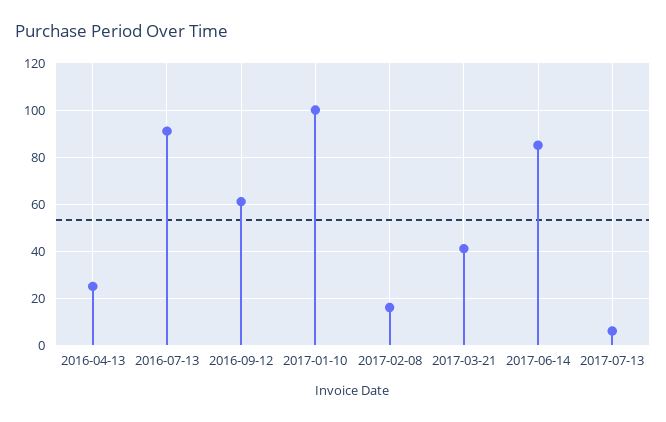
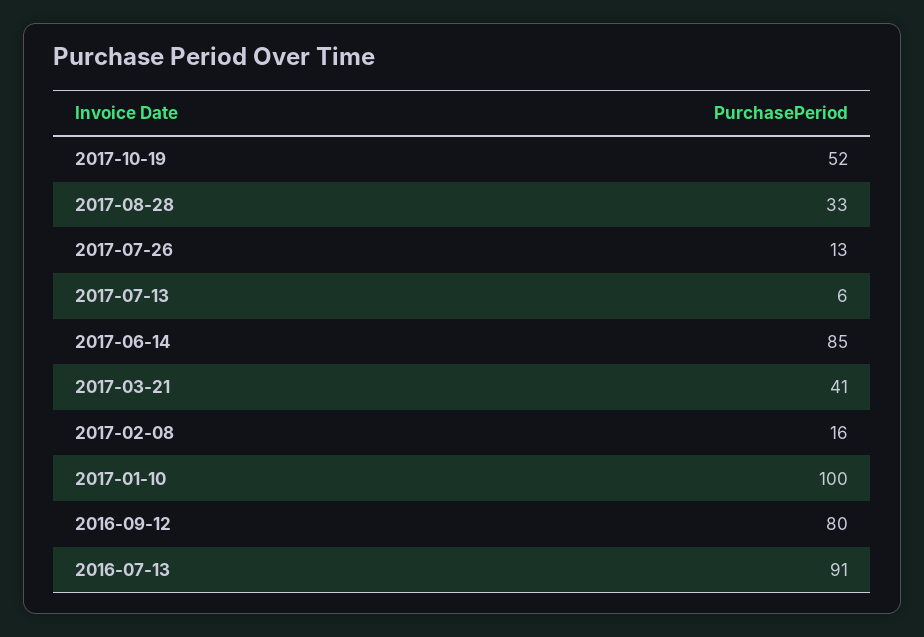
2016-04-13: 25 -> none
2016-09-12: 60 -> 80
2017-10-19: none -> 52
2017-08-28: none -> 33
2017-07-26: none -> 13

